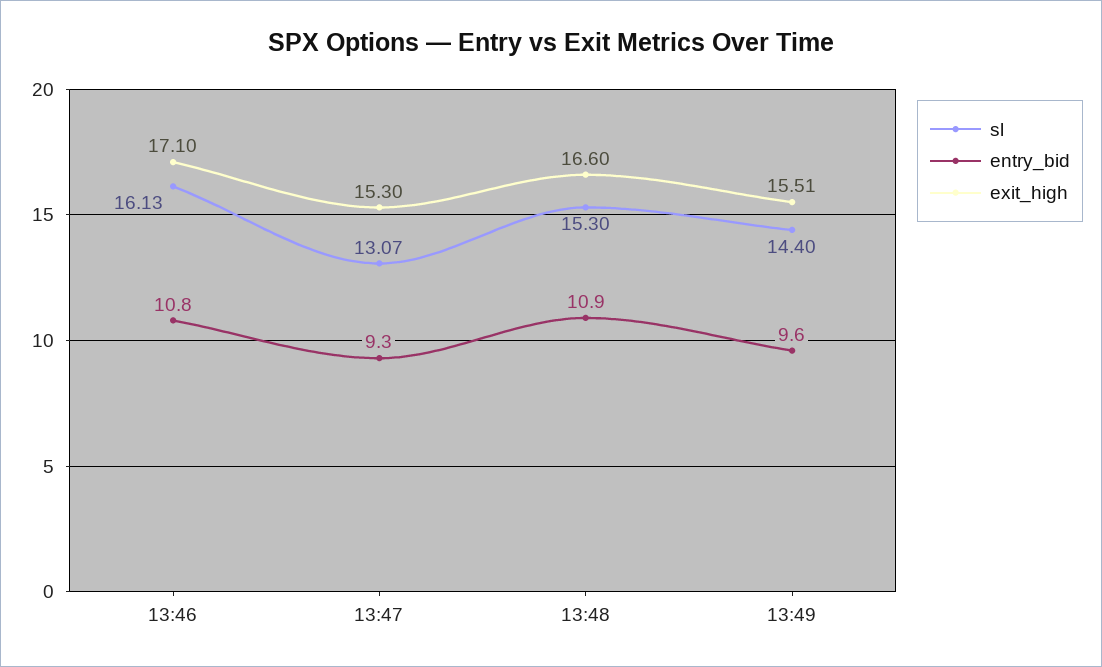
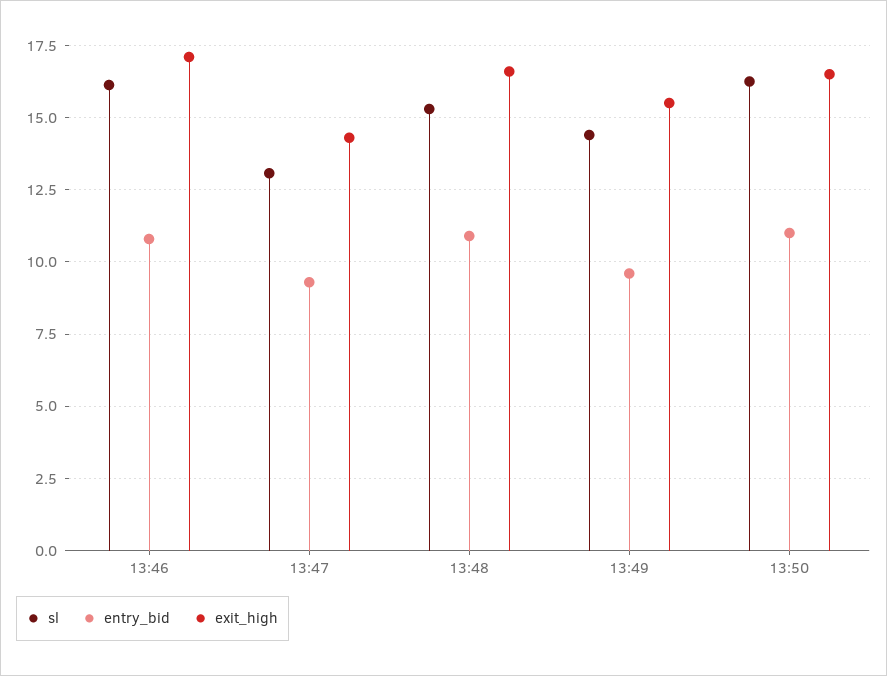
exit_high, 13:47: 15.3 -> 14.25
sl, 13:50: none -> 16.25
entry_bid, 13:50: none -> 11
exit_high, 13:50: none -> 16.5

